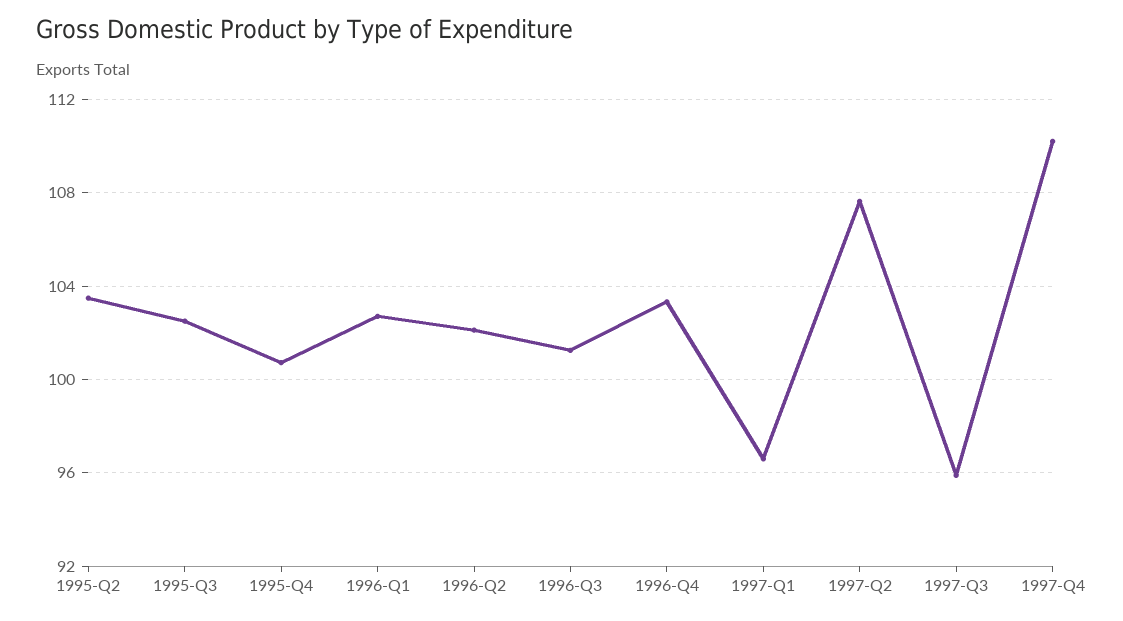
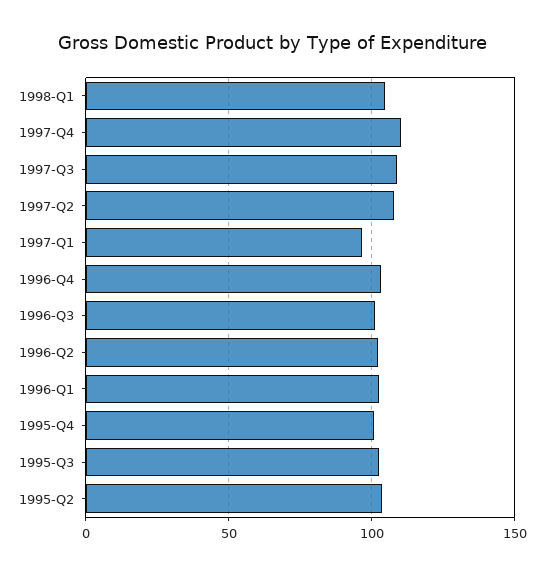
1997-Q3: 96 -> 110
1998-Q1: none -> 105

